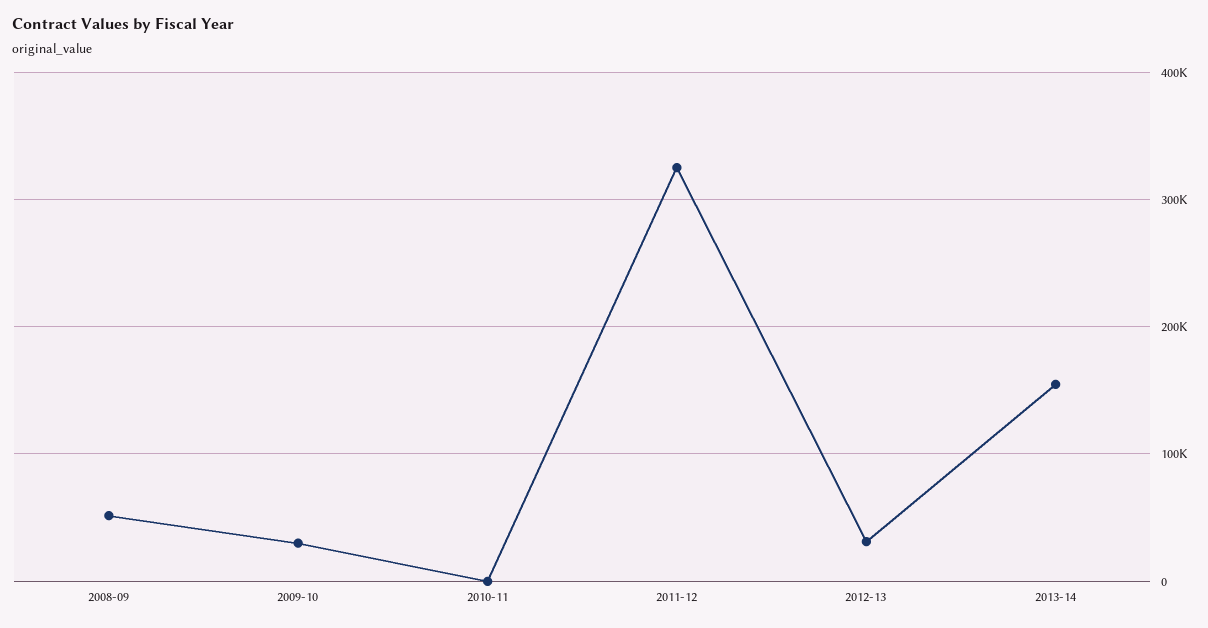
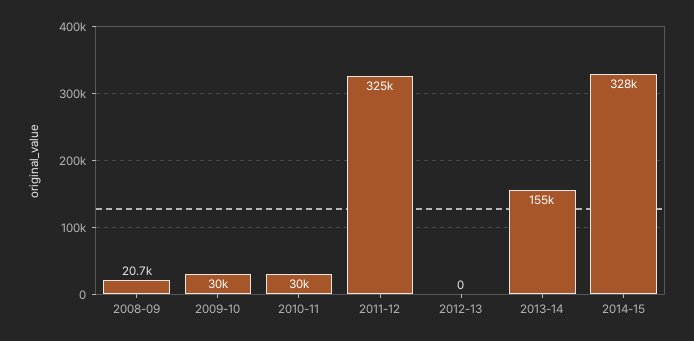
2008-09: 50000 -> 20700
2010-11: 0 -> 30000
2012-13: 30000 -> 0
2014-15: none -> 328000

